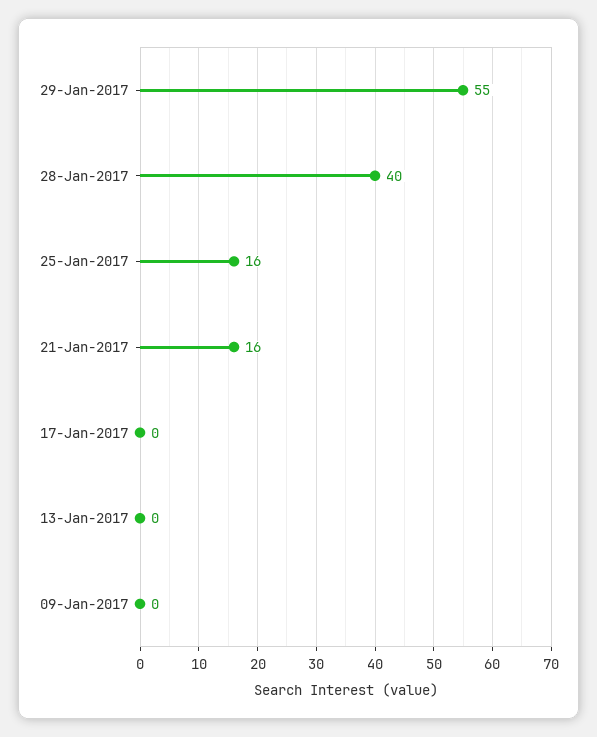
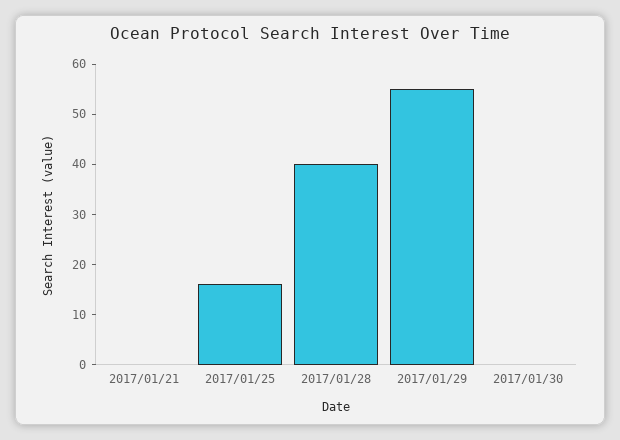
21-Jan-2017: 16 -> 0
17-Jan-2017: 0 -> none
13-Jan-2017: 0 -> none
09-Jan-2017: 0 -> none
2017/01/30: none -> 0

